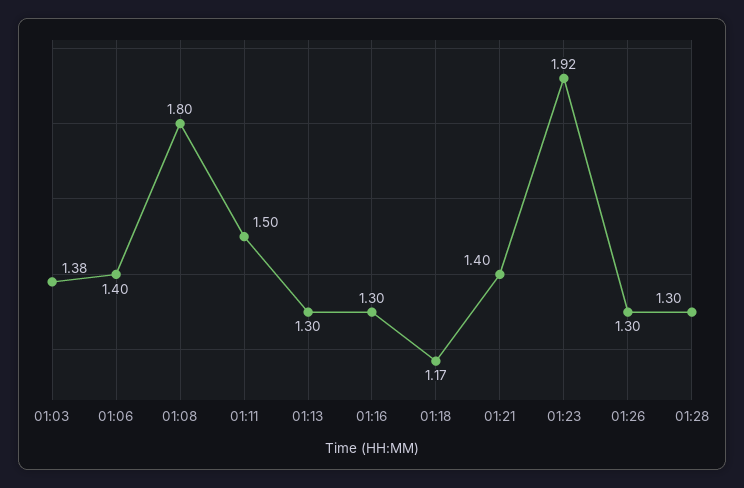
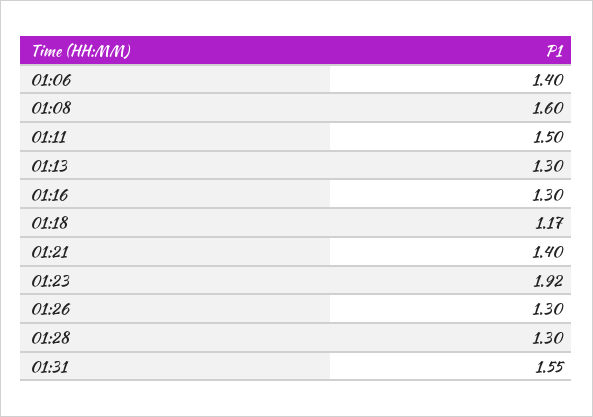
01:03: 1.38 -> none
01:08: 1.8 -> 1.6
01:31: none -> 1.55

